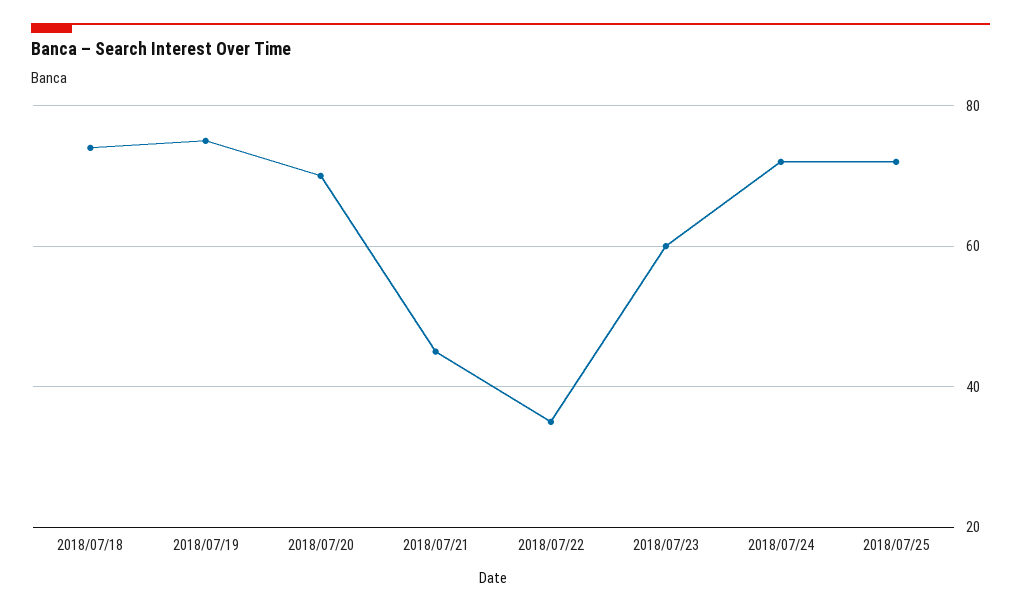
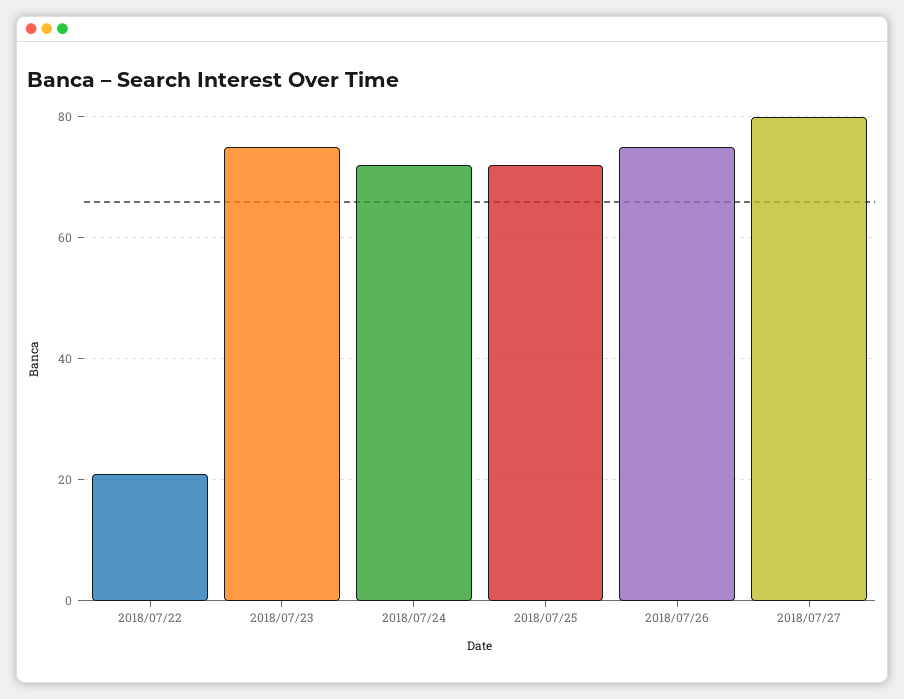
2018/07/18: 75 -> none
2018/07/19: 75 -> none
2018/07/20: 70 -> none
2018/07/21: 45 -> none
2018/07/22: 35 -> 20
2018/07/23: 60 -> 75
2018/07/26: none -> 75
2018/07/27: none -> 80

